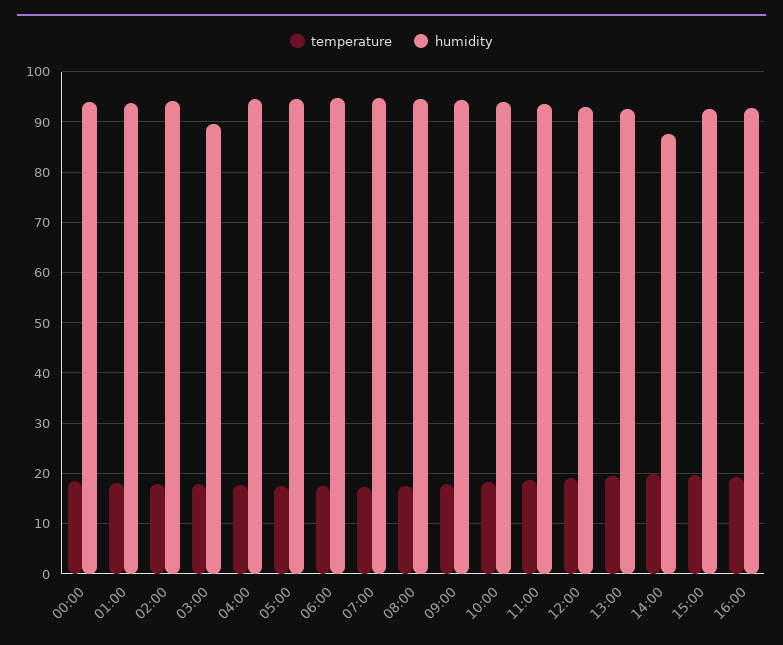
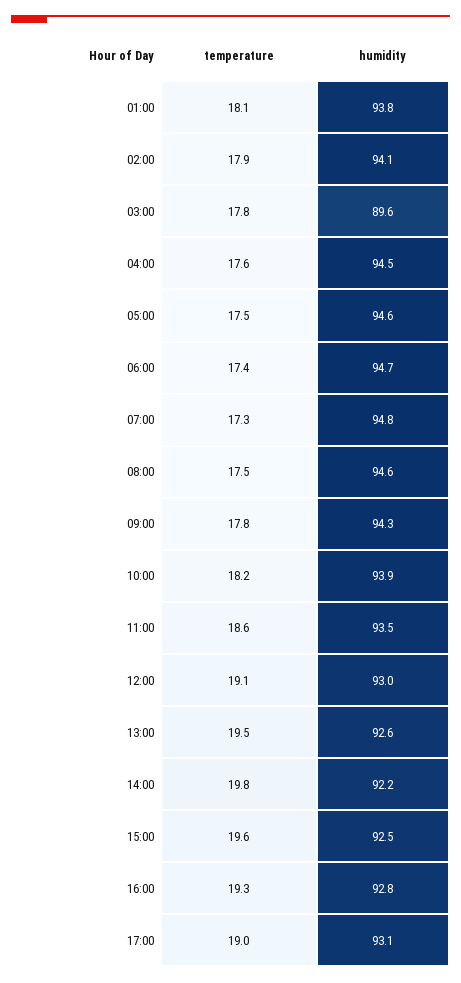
temperature, 00:00: 18 -> none
humidity, 00:00: 94 -> none
humidity, 14:00: 88 -> 92.2
temperature, 17:00: none -> 19
humidity, 17:00: none -> 93.1

